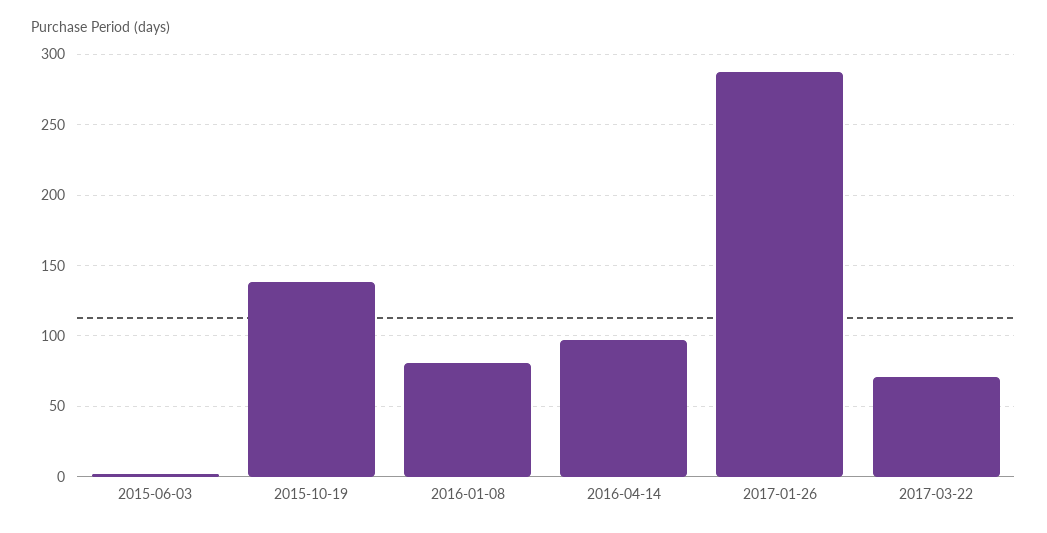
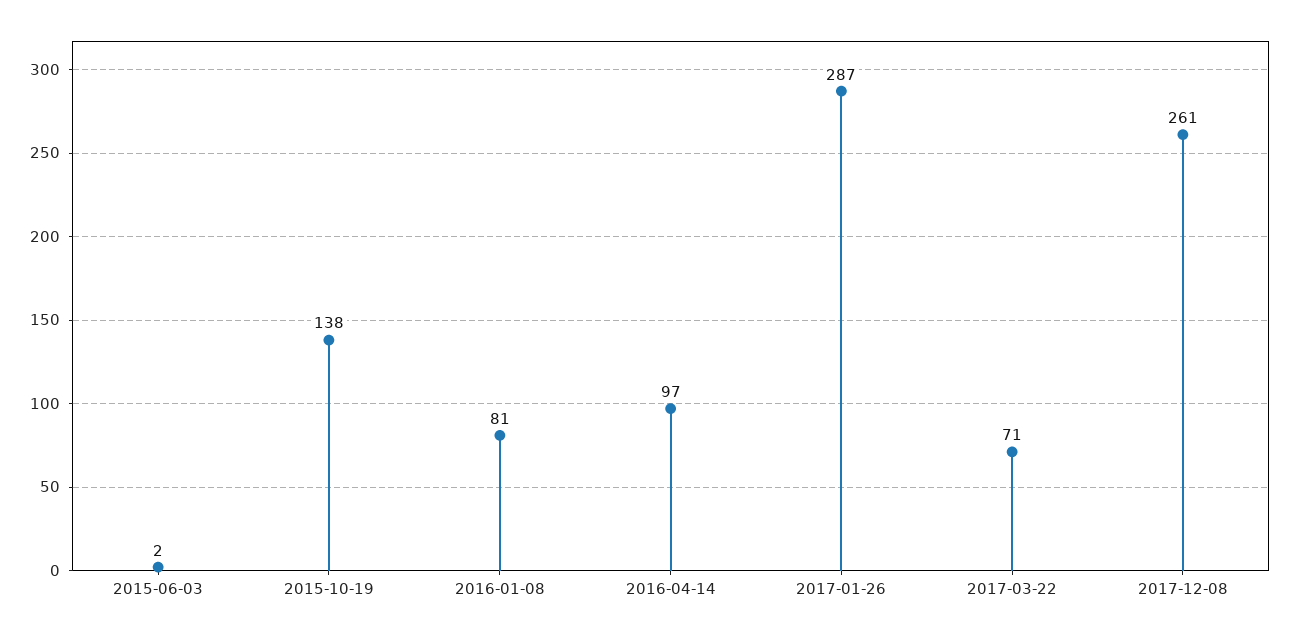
2017-12-08: none -> 261

